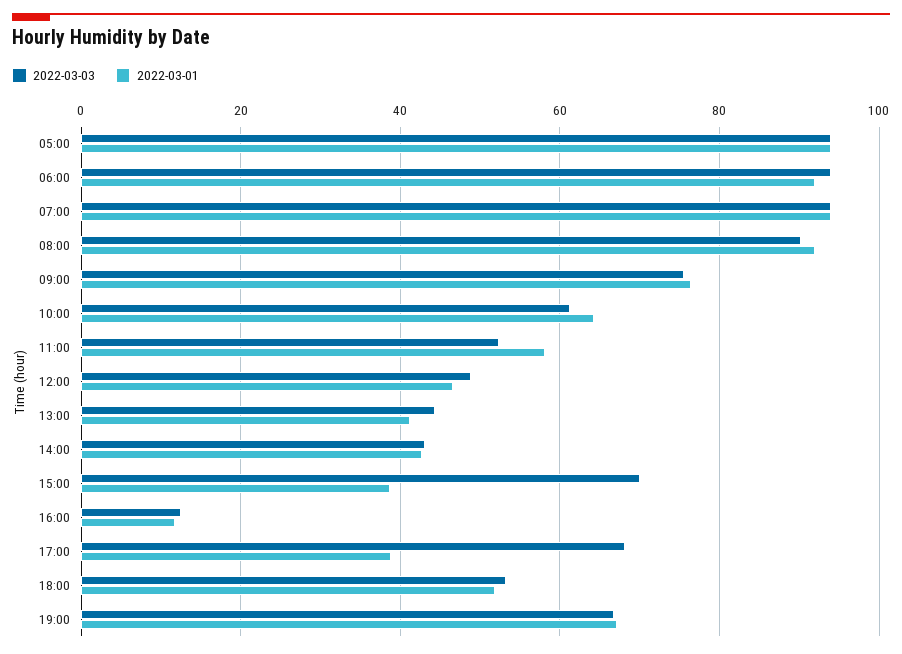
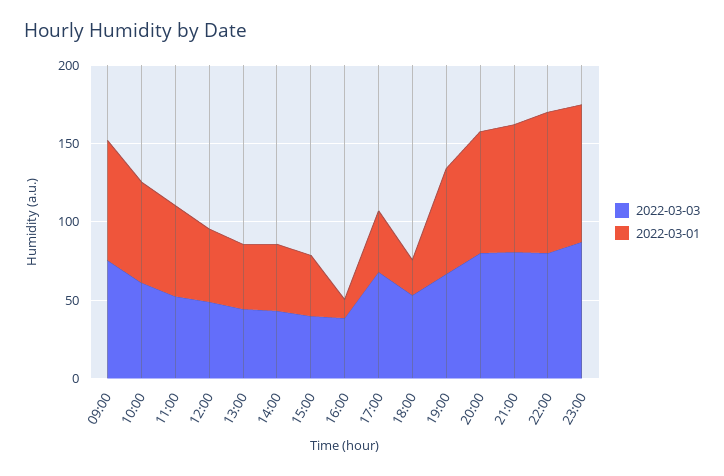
2022-03-03, 05:00: 94 -> none
2022-03-01, 05:00: 94 -> none
2022-03-03, 06:00: 94 -> none
2022-03-01, 06:00: 92 -> none
2022-03-03, 07:00: 94 -> none
2022-03-01, 07:00: 94 -> none
2022-03-03, 08:00: 90 -> none
2022-03-01, 08:00: 92 -> none
2022-03-03, 15:00: 70 -> 40
2022-03-03, 16:00: 12 -> 40
2022-03-01, 18:00: 52 -> 20
2022-03-03, 20:00: none -> 80
2022-03-01, 20:00: none -> 80
2022-03-03, 21:00: none -> 80
2022-03-01, 21:00: none -> 80
2022-03-03, 22:00: none -> 80
2022-03-01, 22:00: none -> 90
2022-03-03, 23:00: none -> 90
2022-03-01, 23:00: none -> 90

